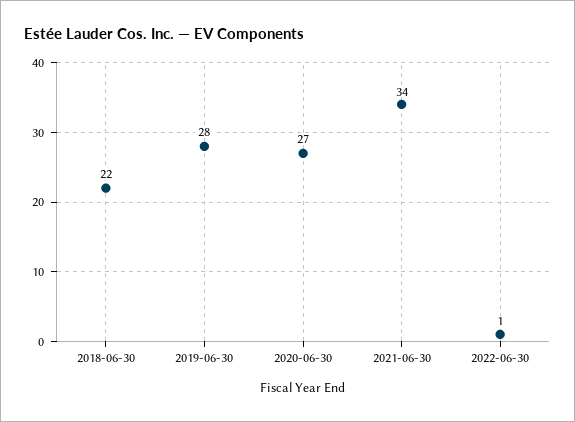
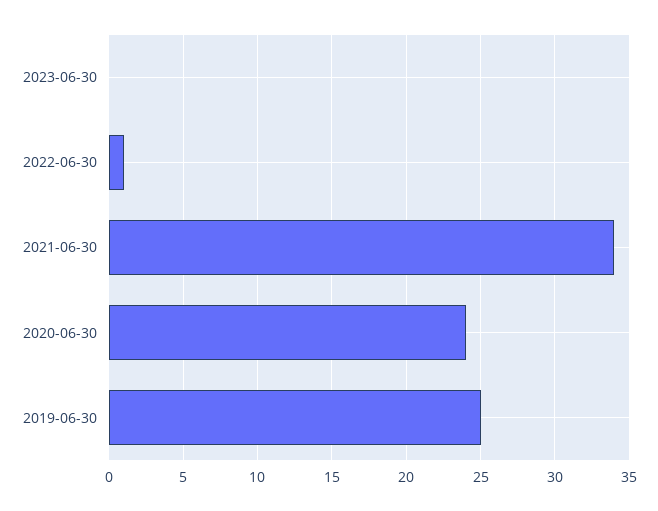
2018-06-30: 22 -> none
2019-06-30: 28 -> 25
2020-06-30: 27 -> 24
2023-06-30: none -> 0

